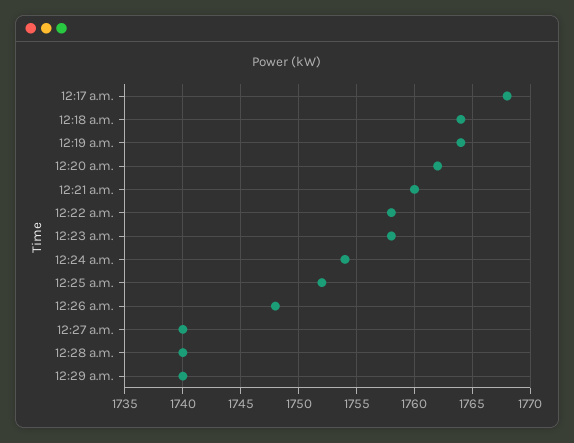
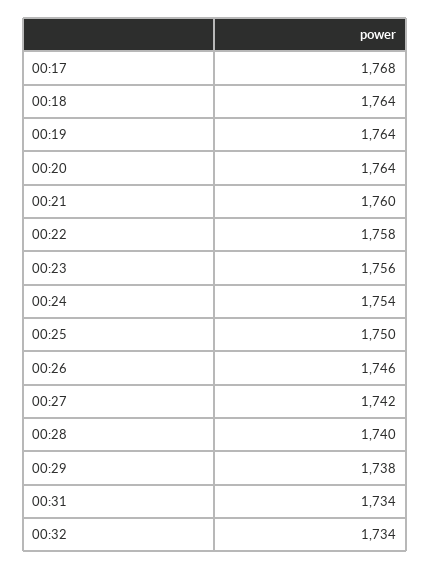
12:20 a.m.: 1762 -> 1764
12:23 a.m.: 1758 -> 1756
12:25 a.m.: 1752 -> 1750
12:26 a.m.: 1748 -> 1746
12:27 a.m.: 1740 -> 1742
12:29 a.m.: 1740 -> 1738
00:31: none -> 1734
00:32: none -> 1734

